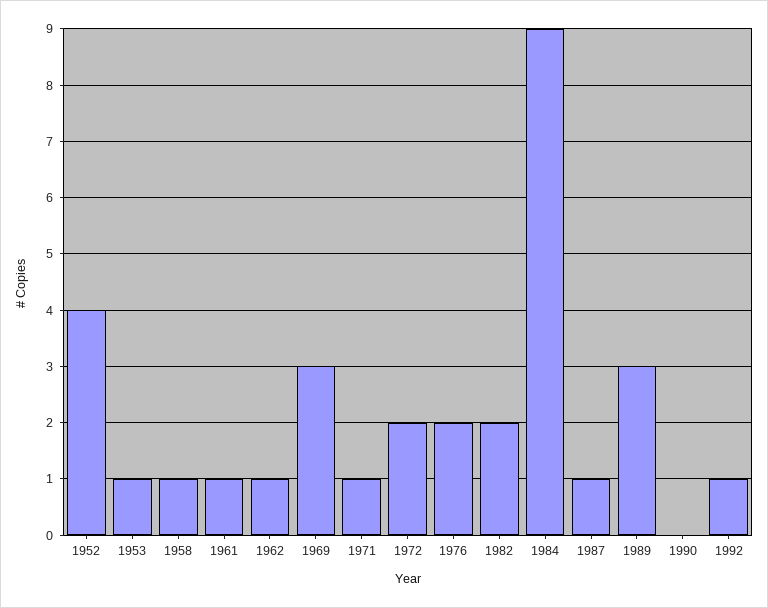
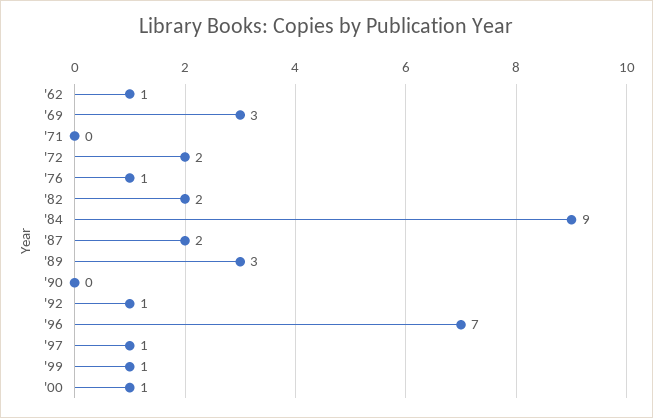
1952: 4 -> none
1953: 1 -> none
1958: 1 -> none
1961: 1 -> none
1971: 1 -> 0
1976: 2 -> 1
1987: 1 -> 2
'96: none -> 7
'97: none -> 1
'99: none -> 1
'00: none -> 1

